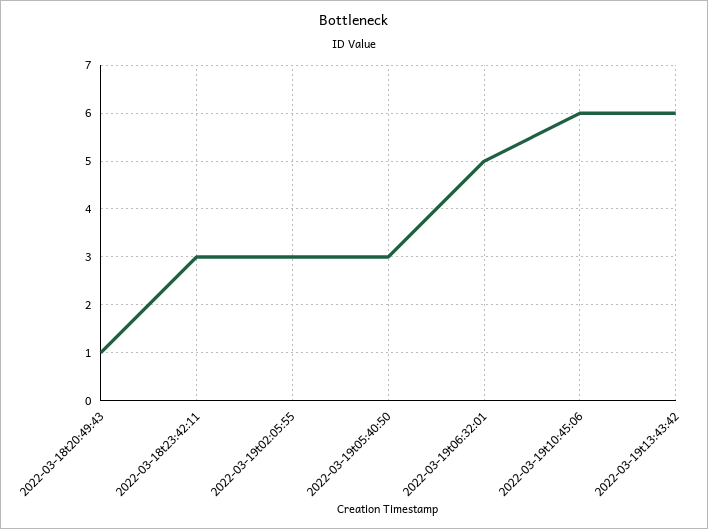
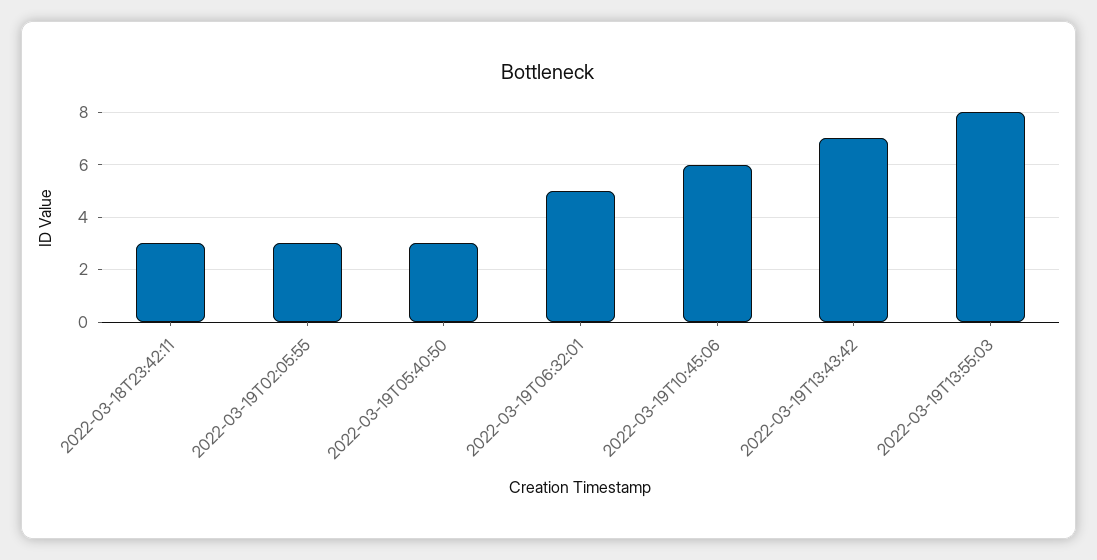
2022-03-18t20:49:43: 1 -> none
2022-03-19t13:43:42: 6 -> 7
2022-03-19T13:55:03: none -> 8

